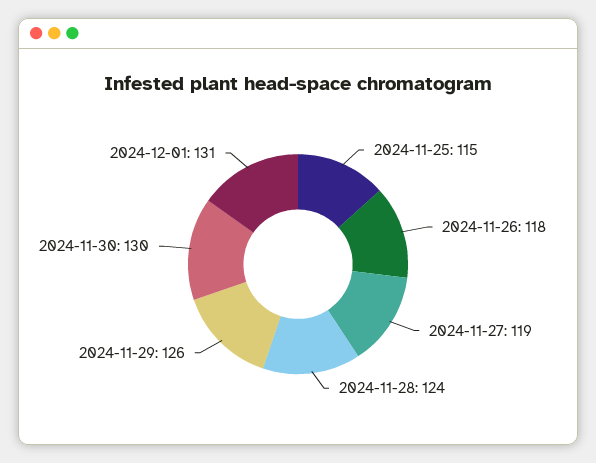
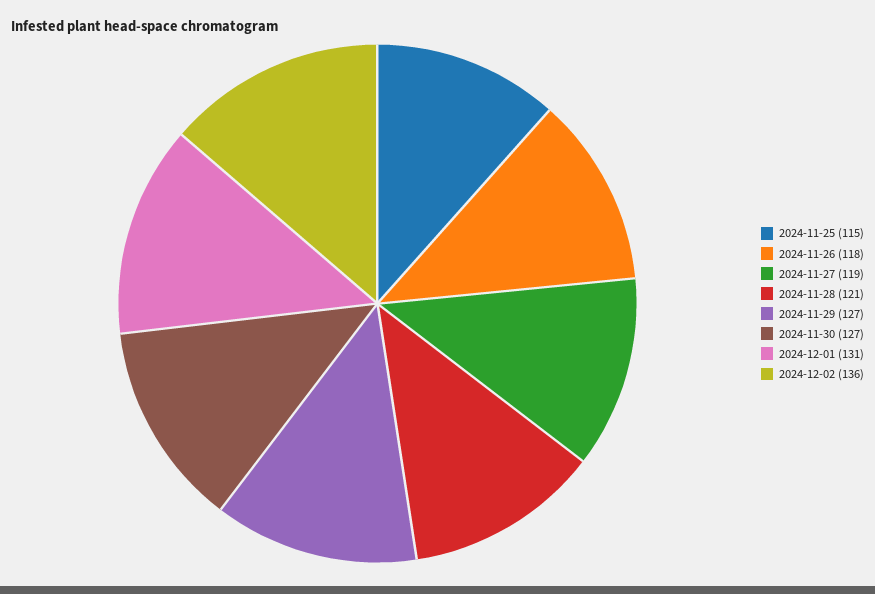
2024-11-28: 124 -> 121
2024-11-29: 126 -> 127
2024-11-30: 130 -> 127
2024-12-02: none -> 136

